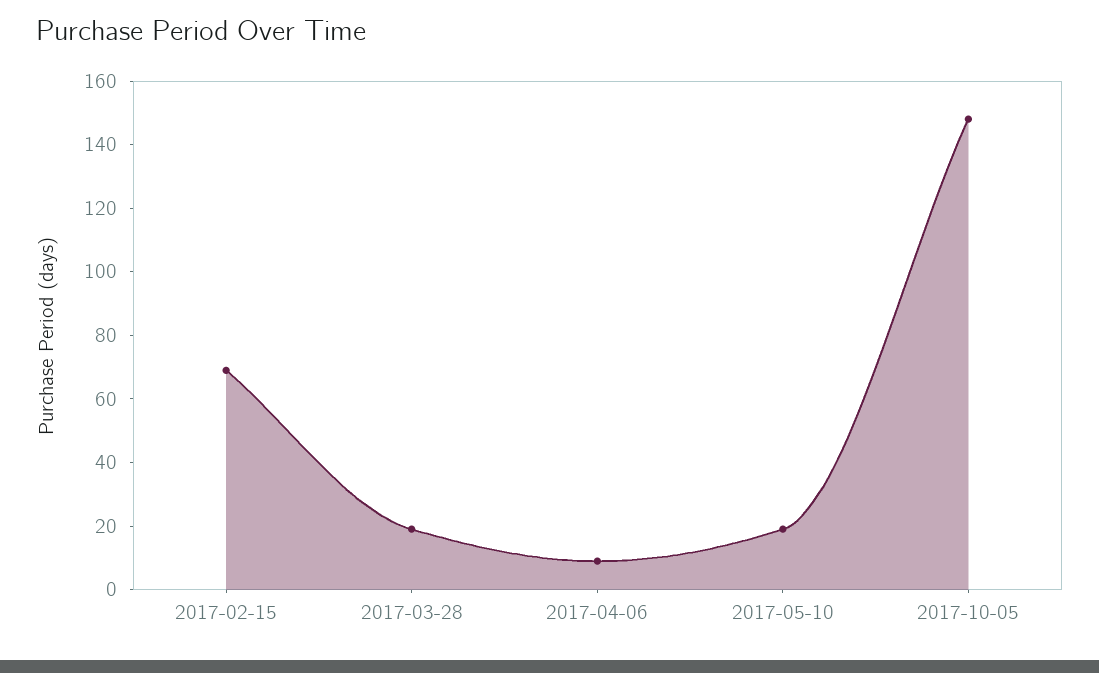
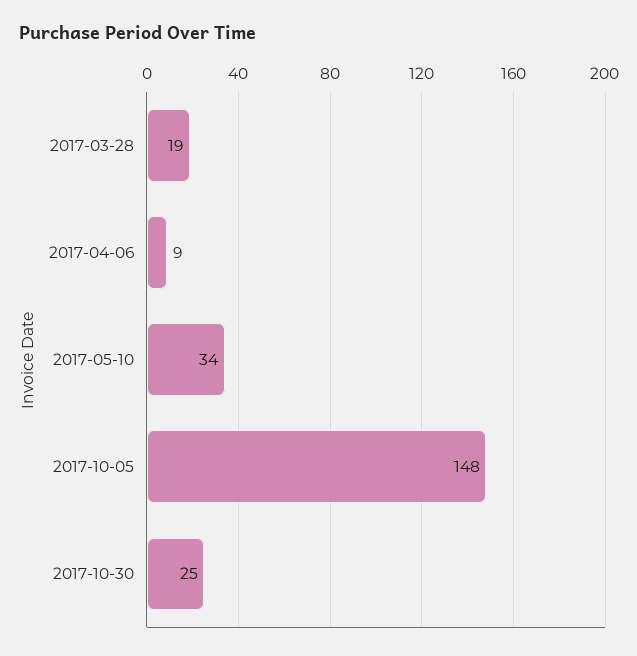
2017-02-15: 70 -> none
2017-05-10: 20 -> 34
2017-10-30: none -> 25

